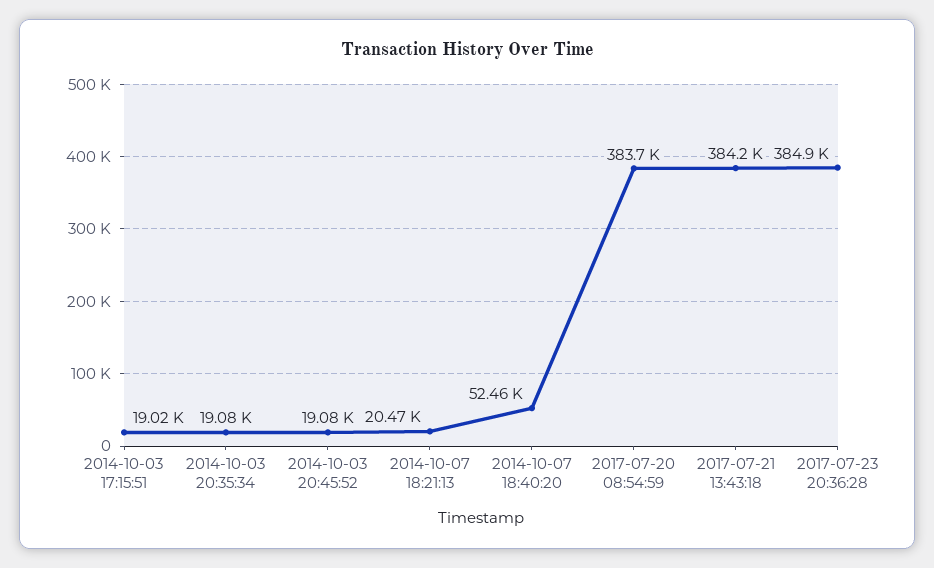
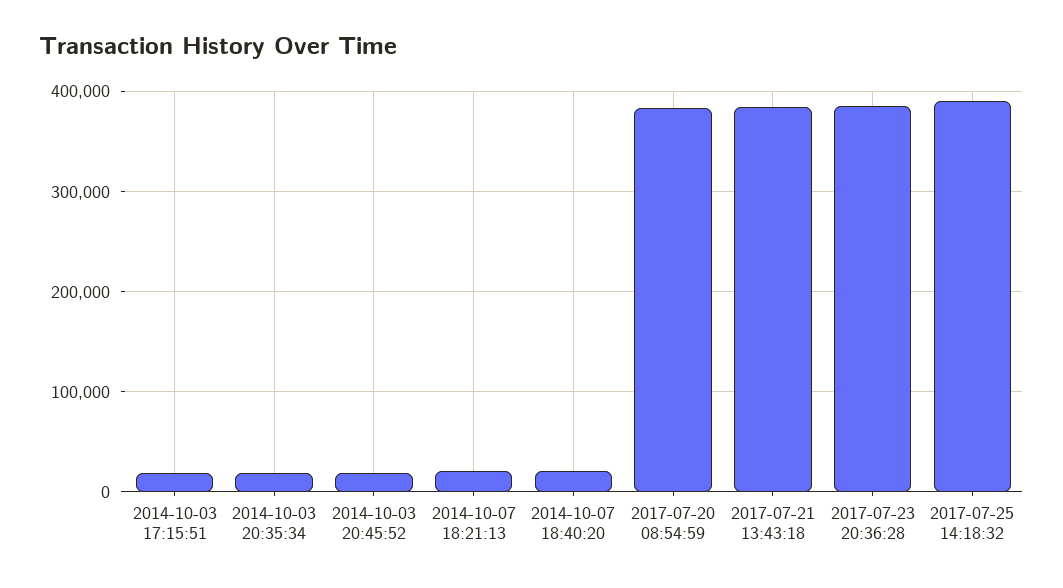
2014-10-07 18:40:20: 52460 -> 20000
2017-07-25 14:18:32: none -> 390000

